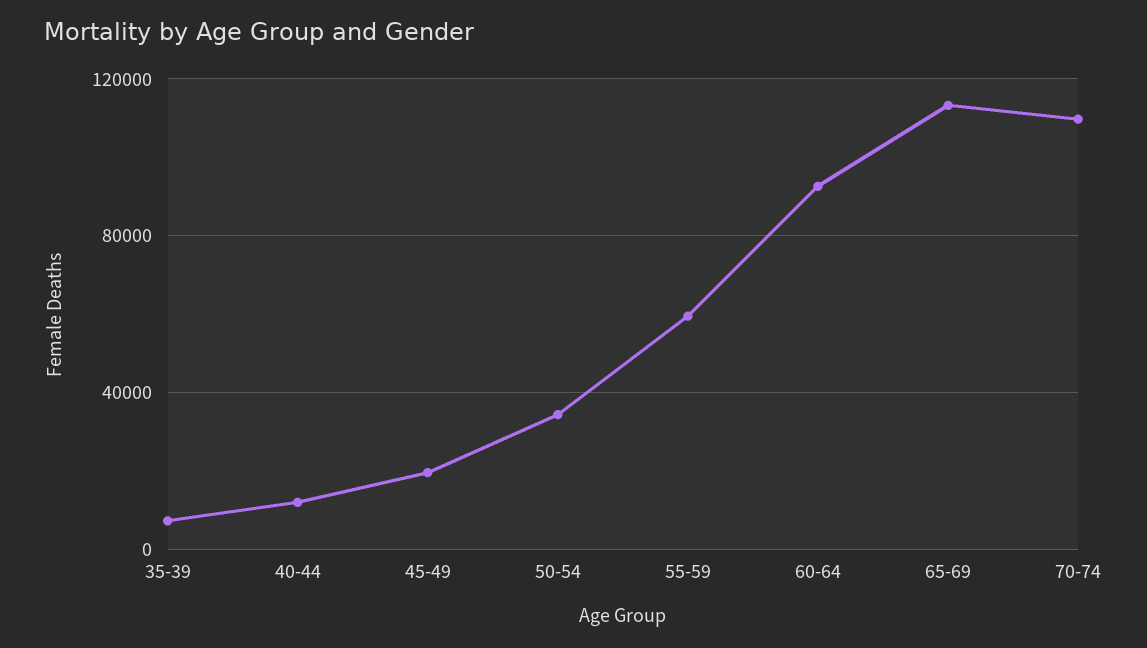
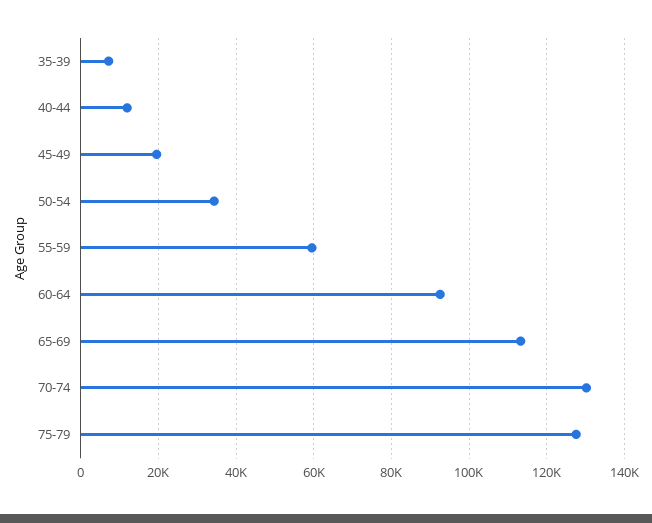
70-74: 110000 -> 130000
75-79: none -> 128000

